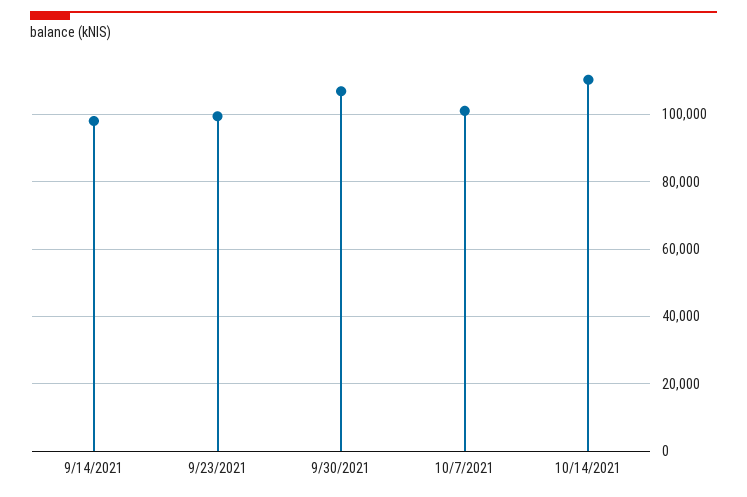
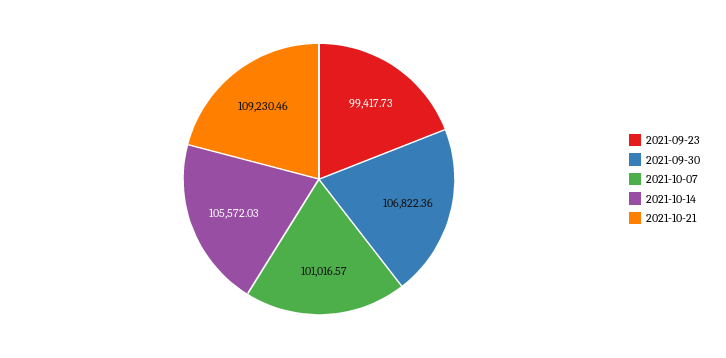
9/14/2021: 98000 -> none
10/14/2021: 110000 -> 105572.03
2021-10-21: none -> 109230.46

